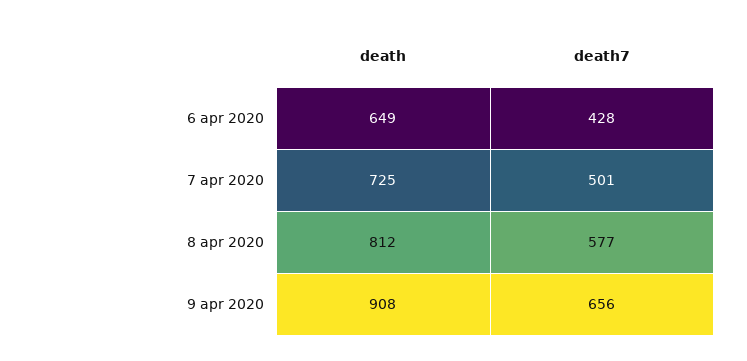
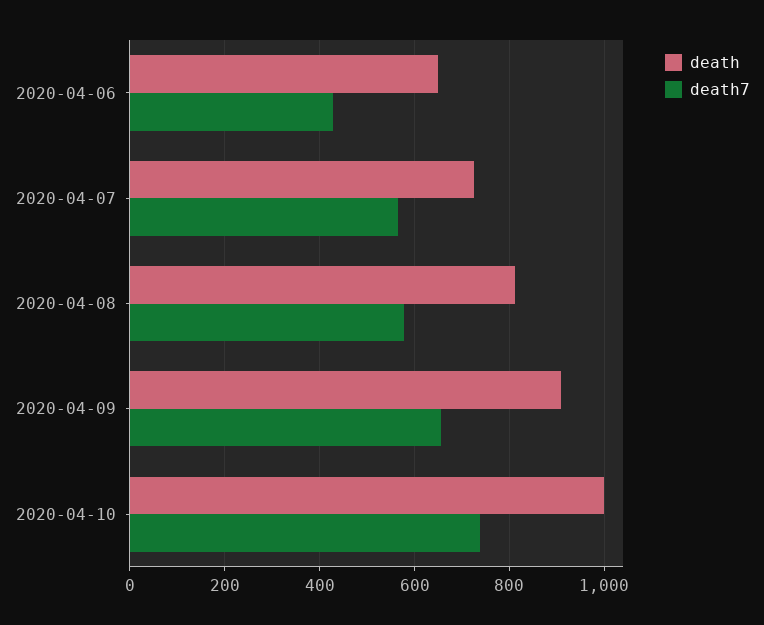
death7, 7 apr 2020: 501 -> 560
death, 2020-04-10: none -> 1000
death7, 2020-04-10: none -> 740

